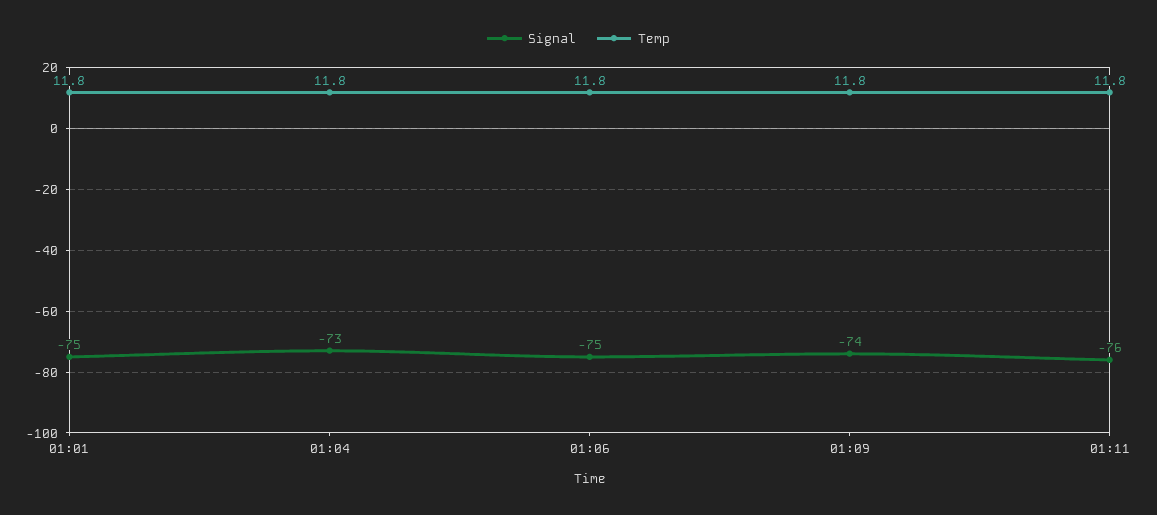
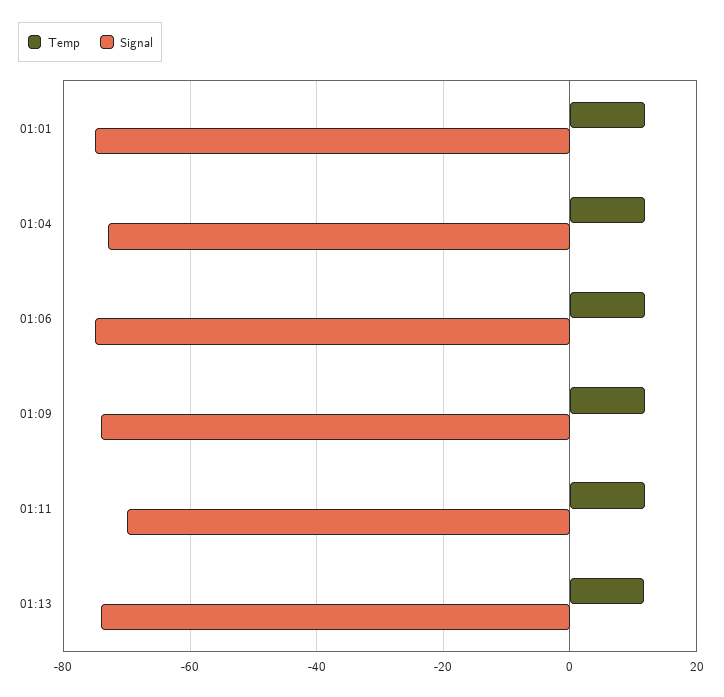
Signal, 01:11: -76 -> -70
Temp, 01:13: none -> 12
Signal, 01:13: none -> -74

